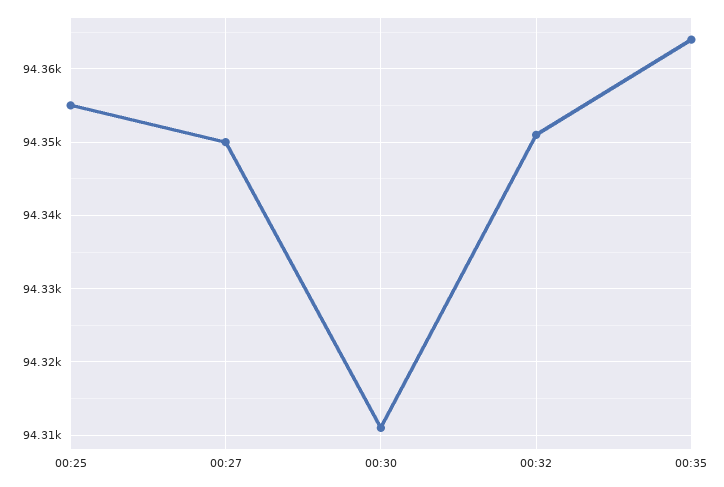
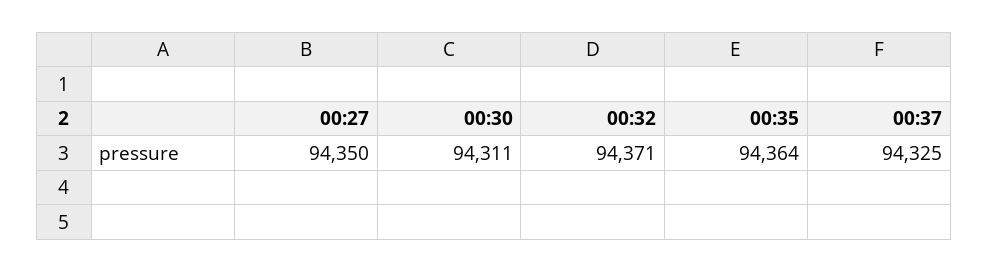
00:25: 94355 -> none
00:32: 94351 -> 94371
00:37: none -> 94325

